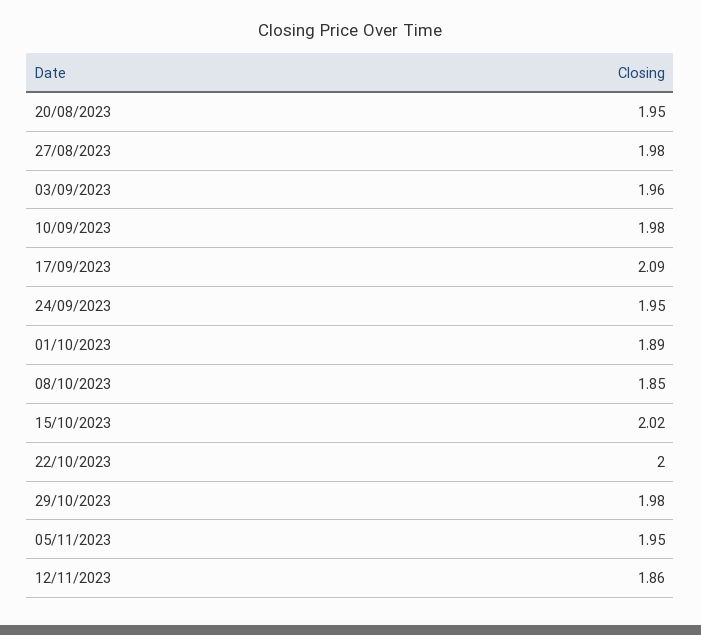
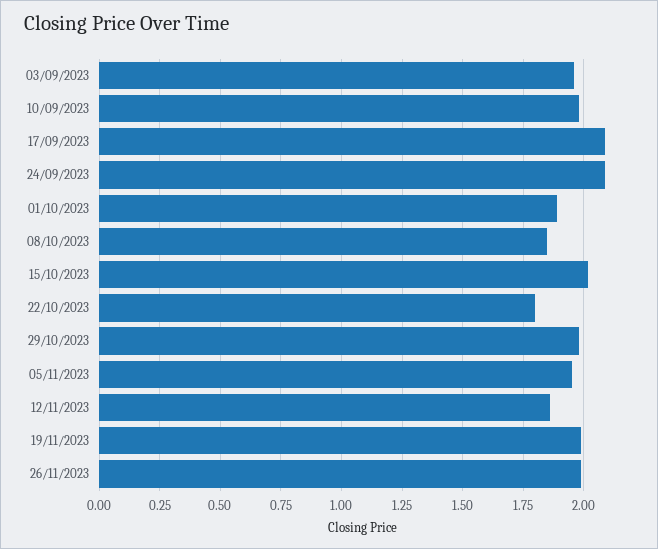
20/08/2023: 1.95 -> none
27/08/2023: 1.98 -> none
24/09/2023: 1.95 -> 2.1
22/10/2023: 2 -> 1.8
19/11/2023: none -> 2
26/11/2023: none -> 2

